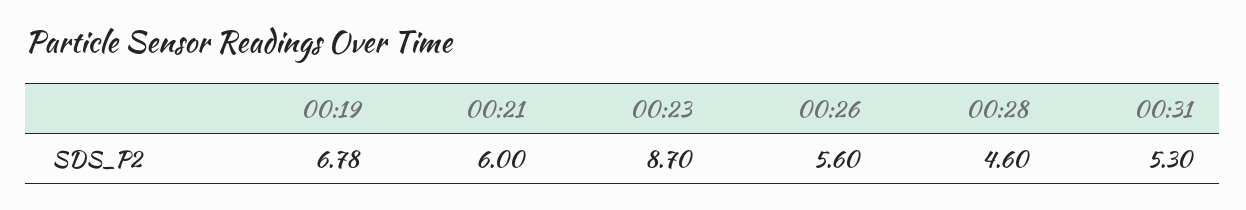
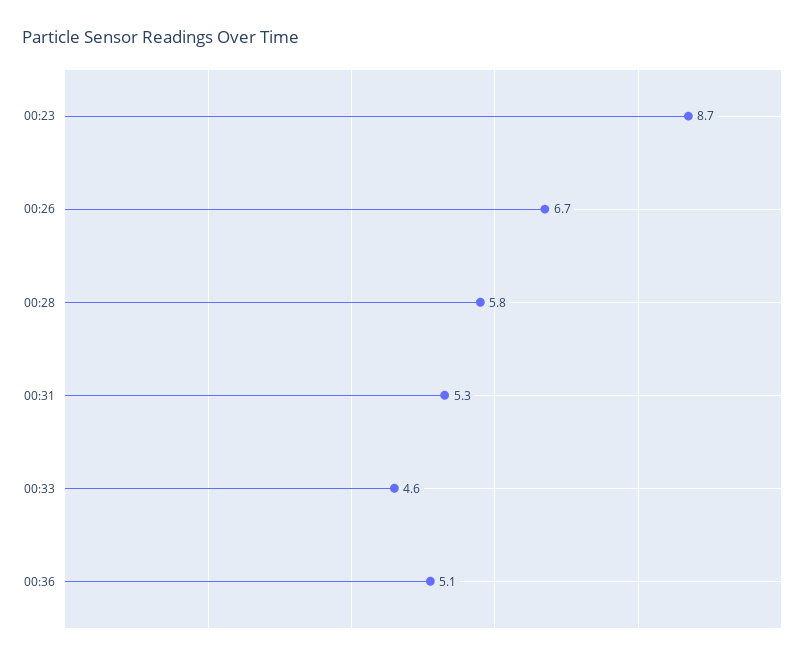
00:19: 6.78 -> none
00:21: 6 -> none
00:26: 5.6 -> 6.7
00:28: 4.6 -> 5.8
00:33: none -> 4.6
00:36: none -> 5.1

